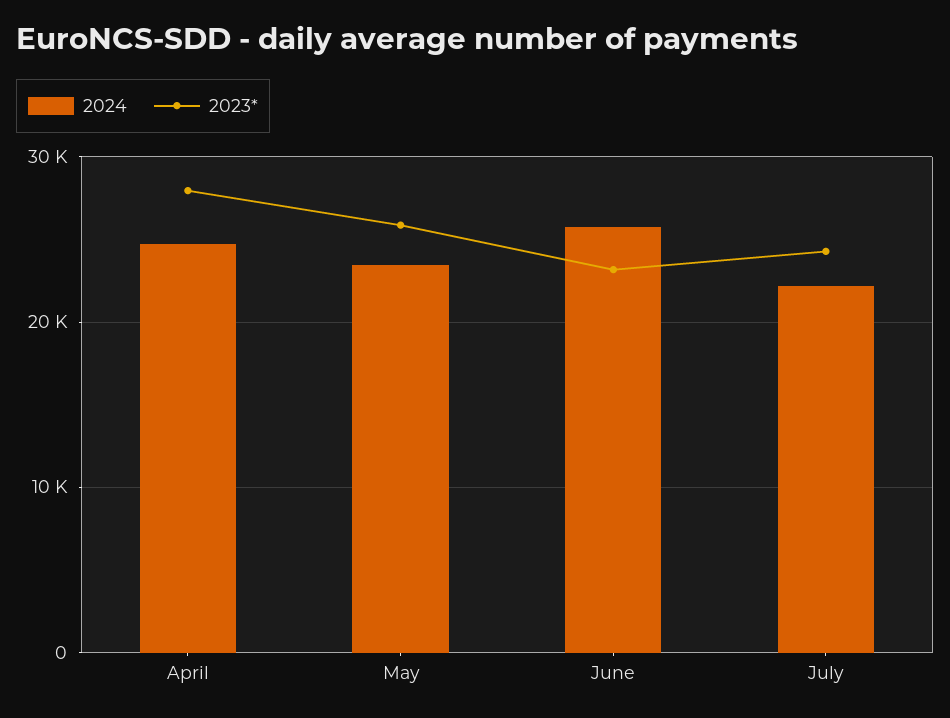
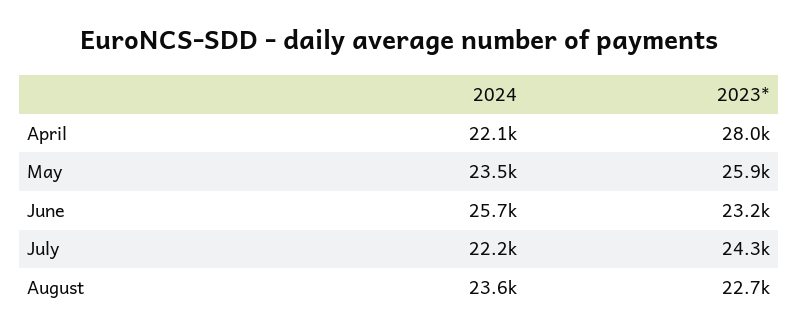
2024, April: 25000 -> 22100
2024, August: none -> 23600
2023*, August: none -> 22700

